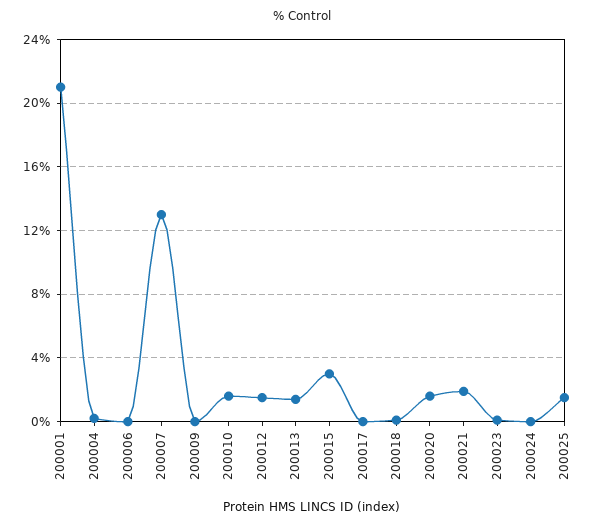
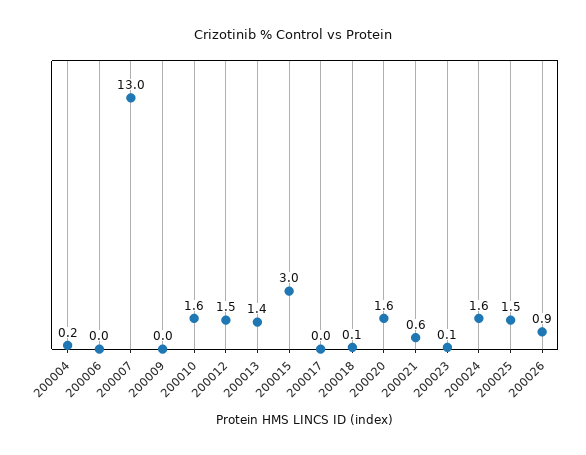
200001: 21 -> none
200021: 2 -> 0.6
200024: 0 -> 1.6
200026: none -> 0.9

